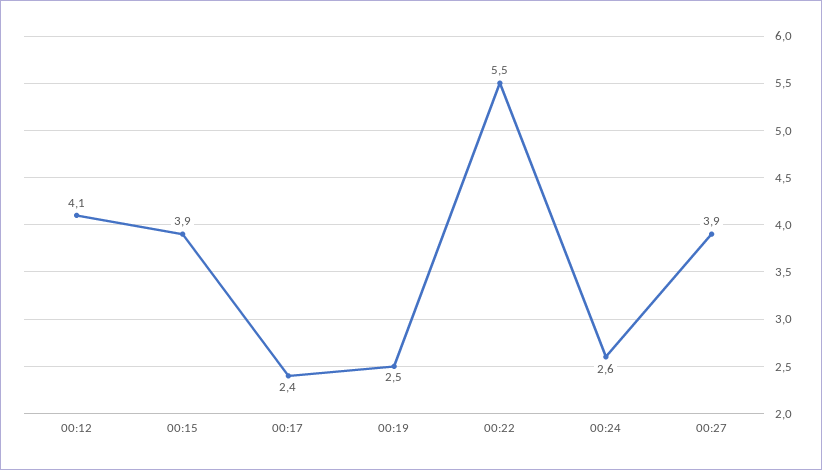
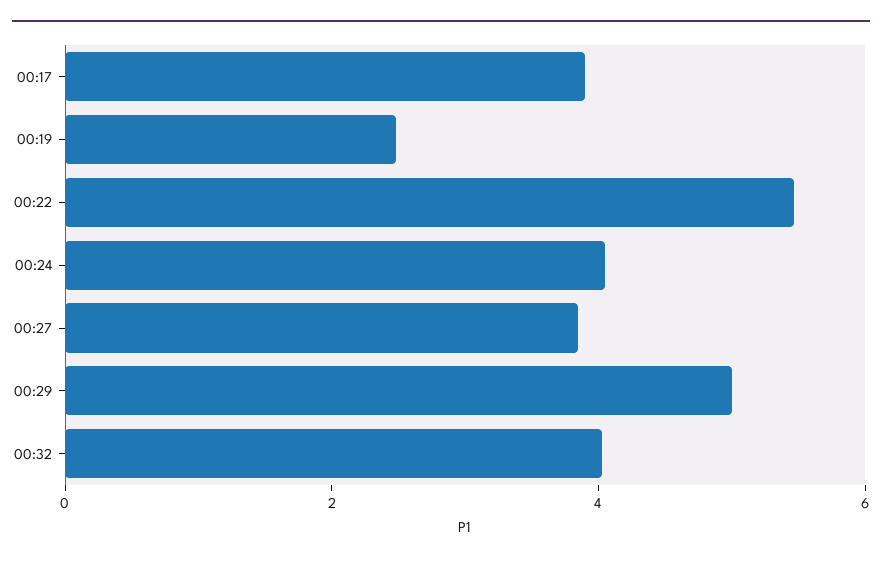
00:12: 4.1 -> none
00:15: 3.9 -> none
00:17: 2.4 -> 4
00:24: 2.6 -> 4
00:29: none -> 5
00:32: none -> 4

